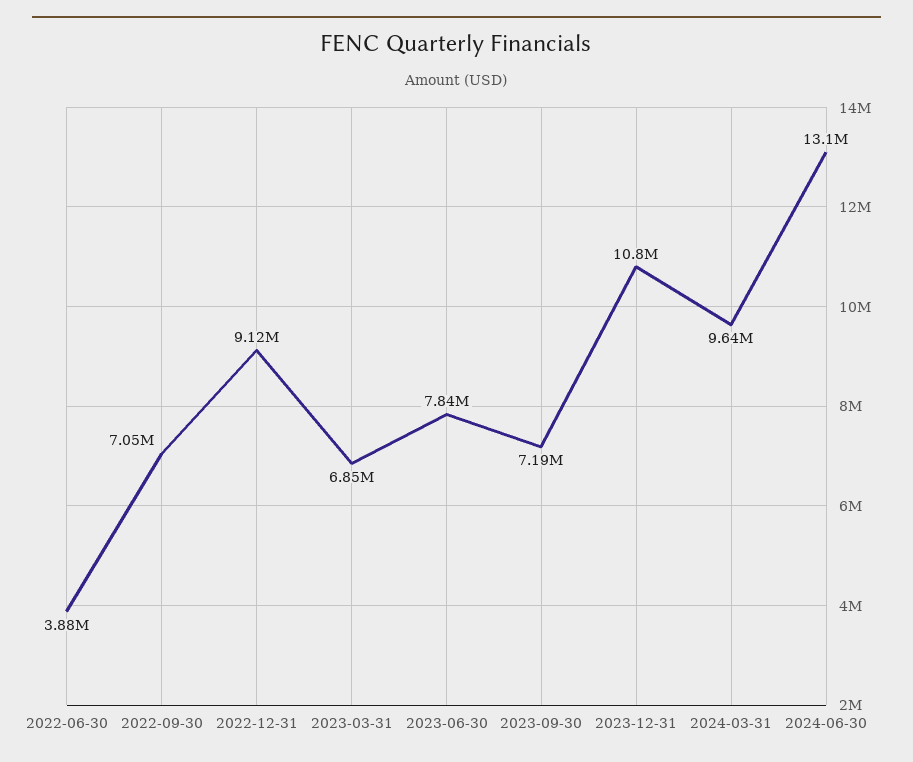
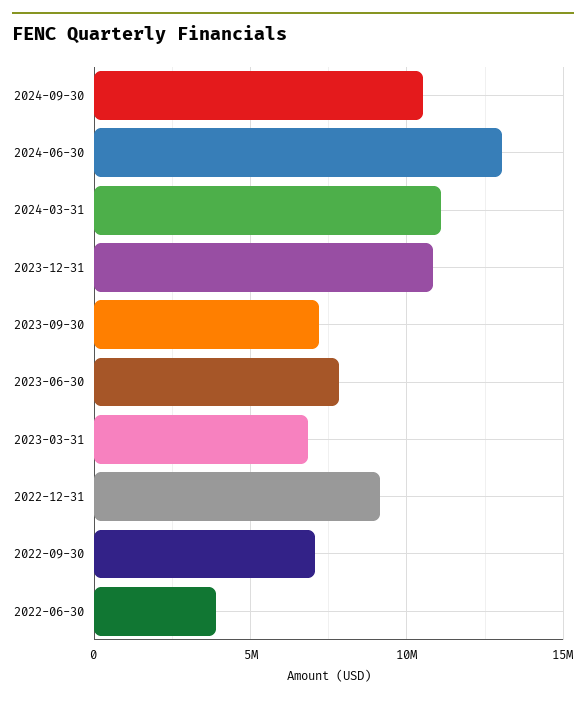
2024-03-31: 9640000 -> 11000000
2024-09-30: none -> 10500000

